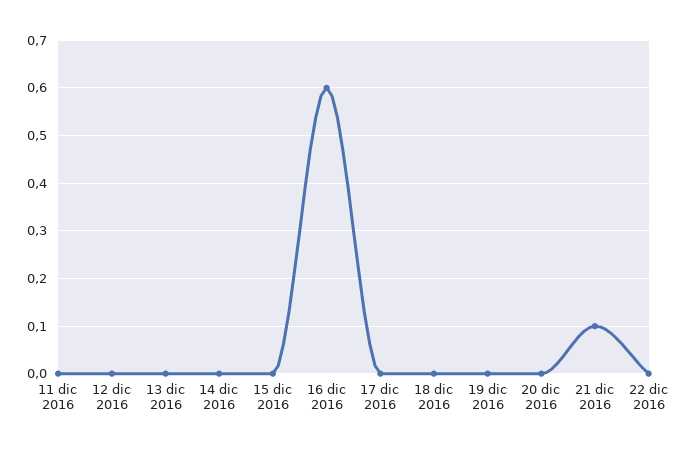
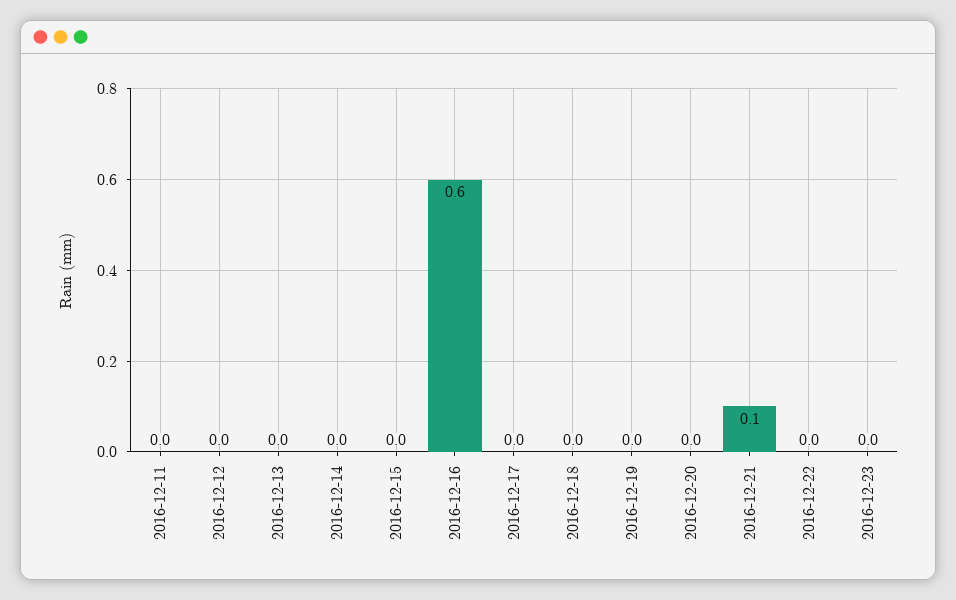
2016-12-23: none -> 0

